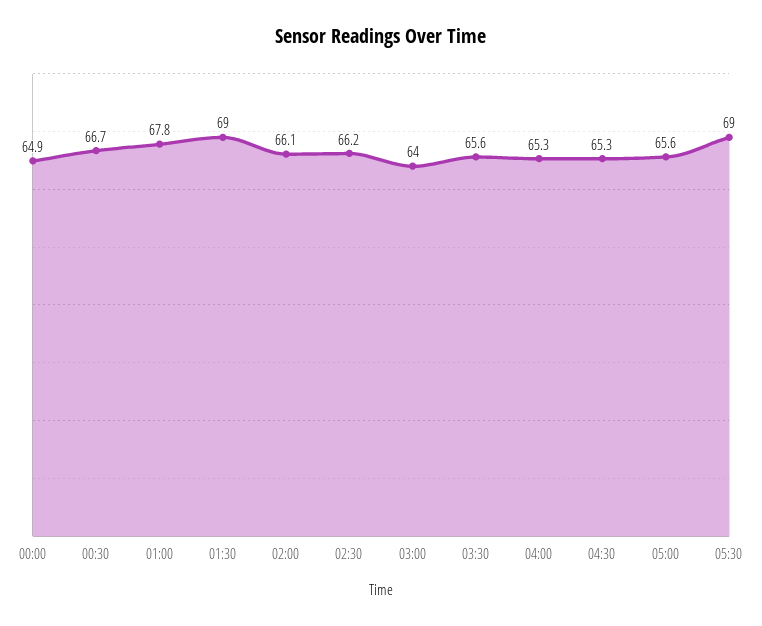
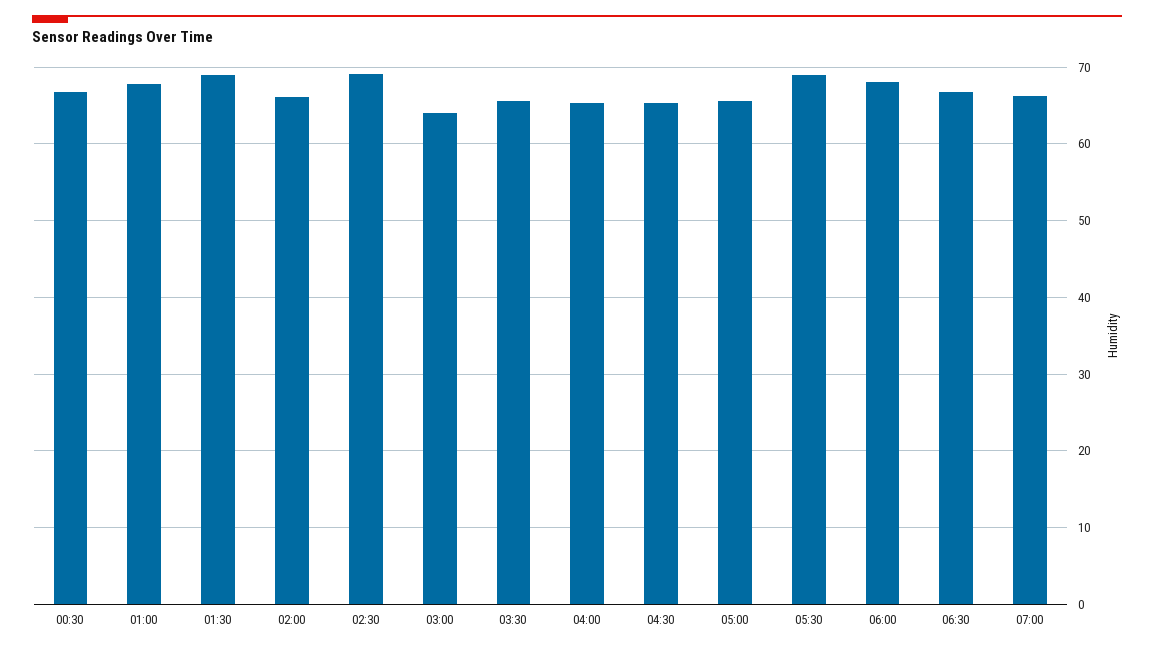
00:00: 64.9 -> none
02:30: 66.2 -> 69
06:00: none -> 68
06:30: none -> 67
07:00: none -> 66

